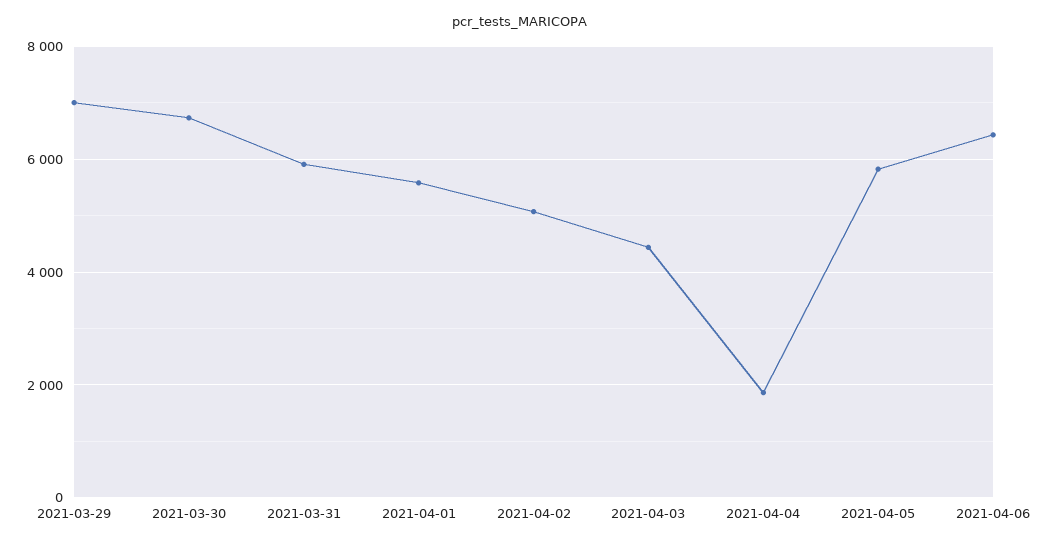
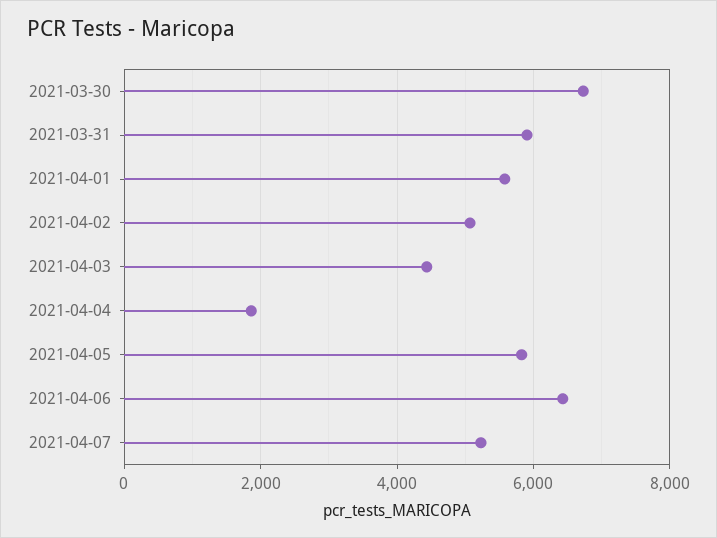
2021-03-29: 7000 -> none
2021-04-07: none -> 5200

